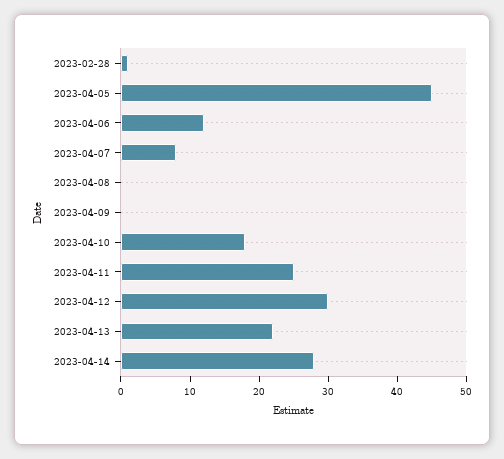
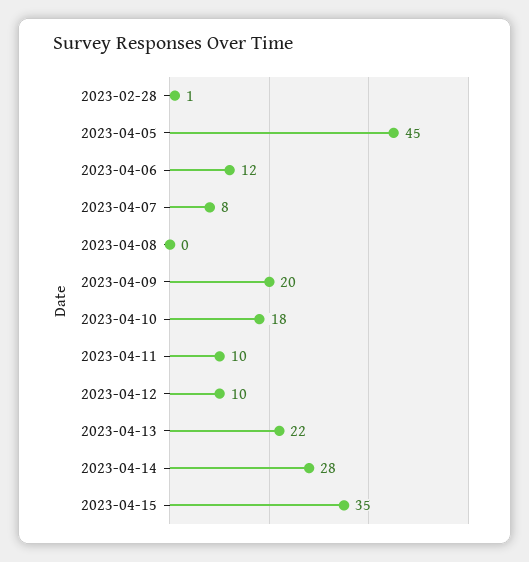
2023-04-09: 0 -> 20
2023-04-11: 25 -> 10
2023-04-12: 30 -> 10
2023-04-15: none -> 35

